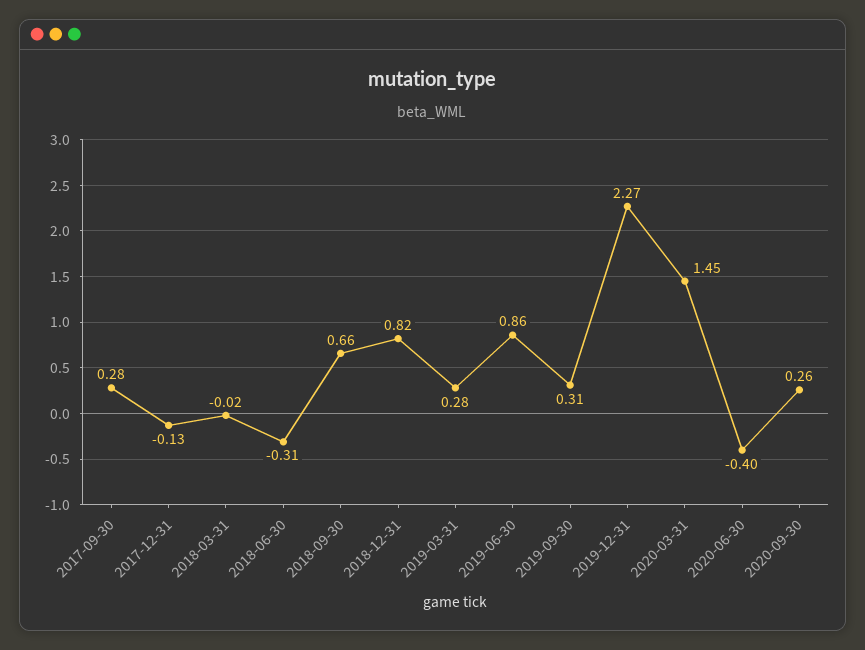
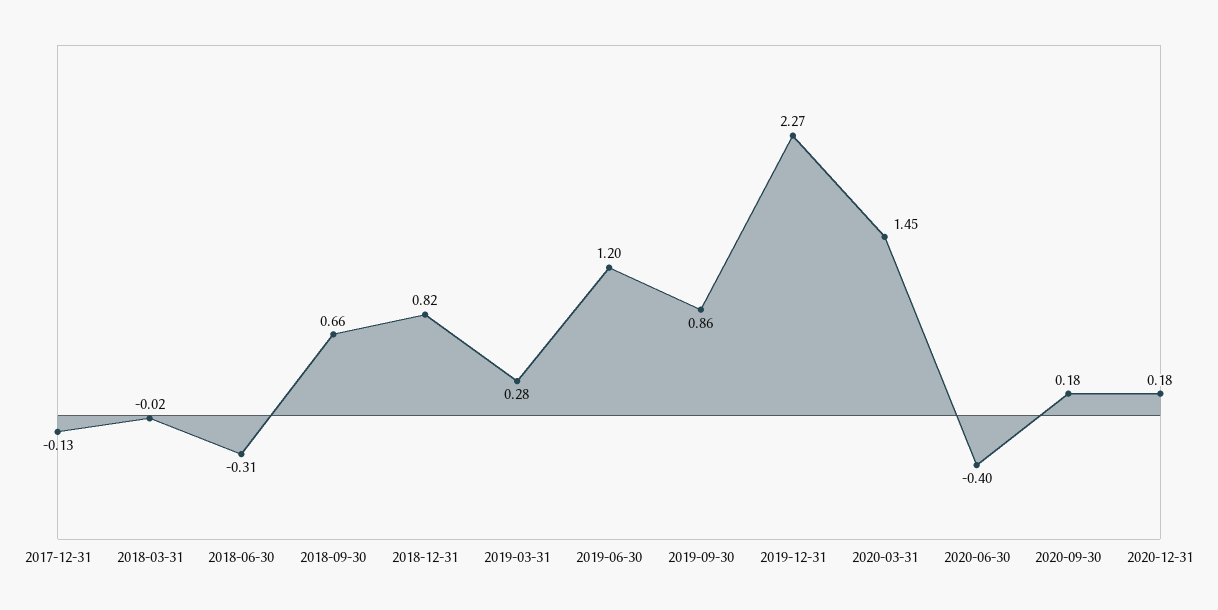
2017-09-30: 0.28 -> none
2019-06-30: 0.86 -> 1.2
2019-09-30: 0.31 -> 0.86
2020-09-30: 0.26 -> 0.18
2020-12-31: none -> 0.18

